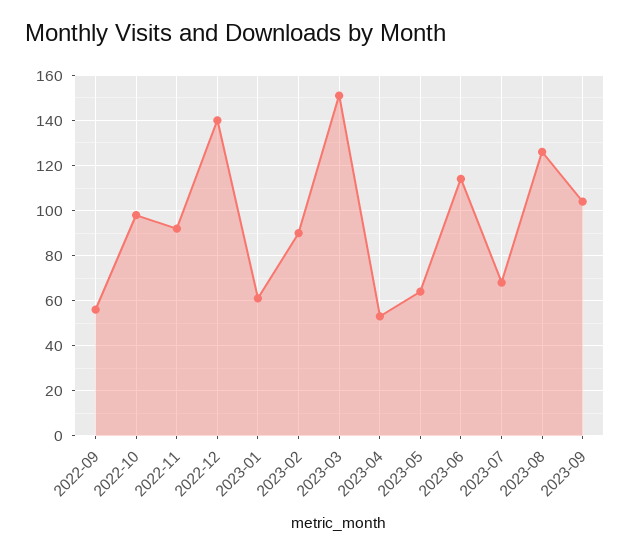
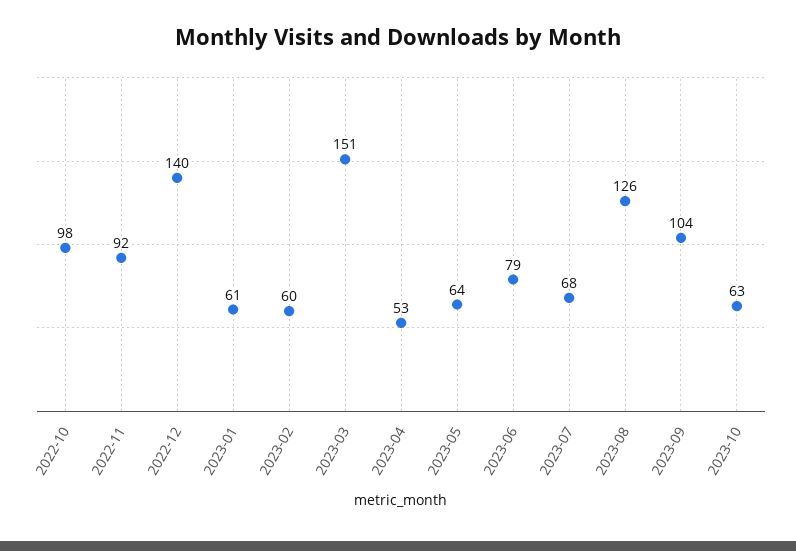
2022-09: 55 -> none
2023-02: 90 -> 60
2023-06: 115 -> 79
2023-10: none -> 63

